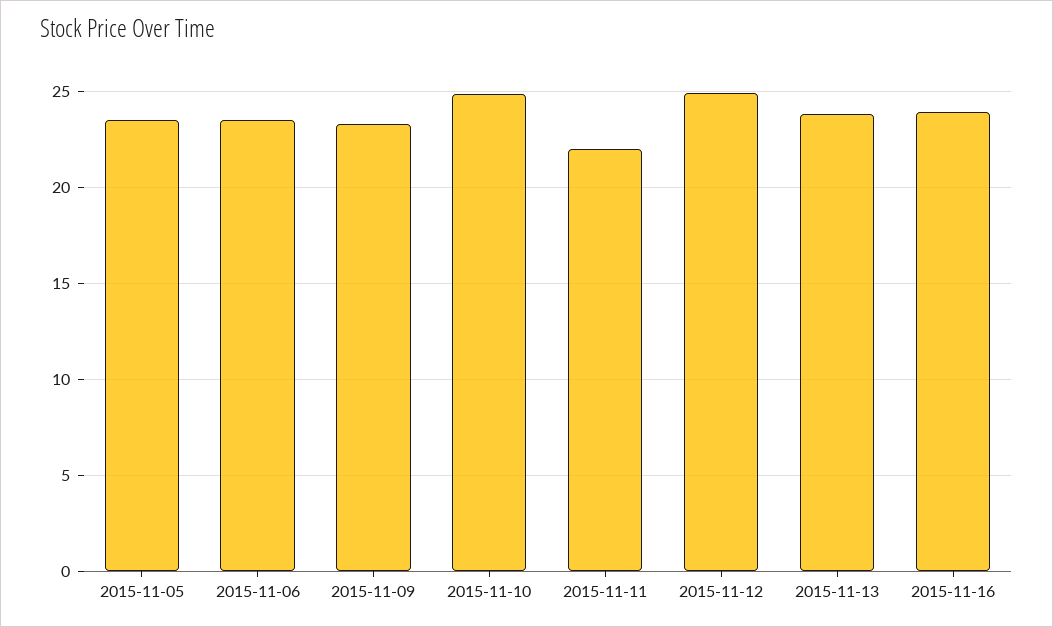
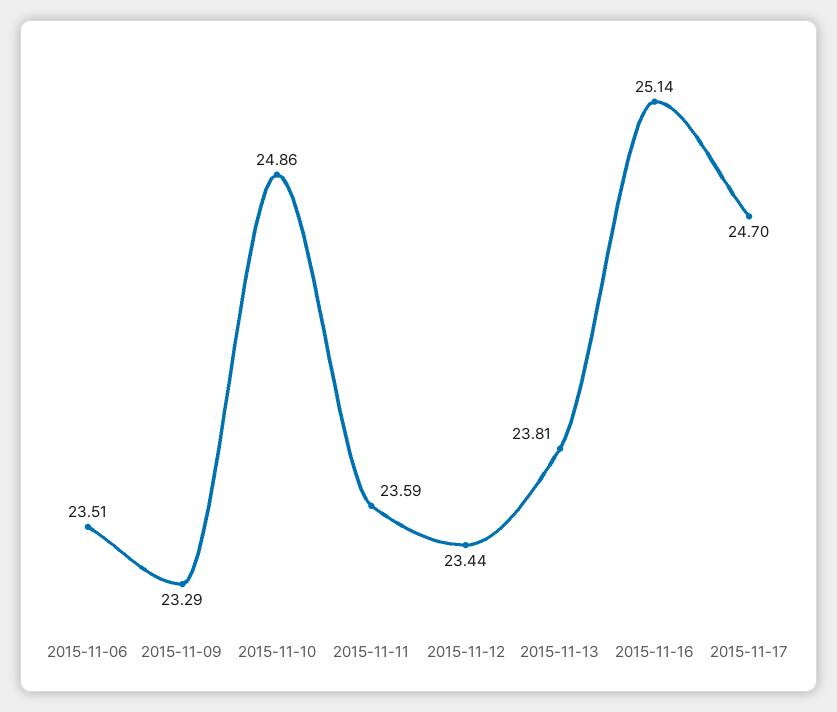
2015-11-05: 23.5 -> none
2015-11-11: 22 -> 23.59
2015-11-12: 25 -> 23.44
2015-11-16: 24 -> 25.14
2015-11-17: none -> 24.7

